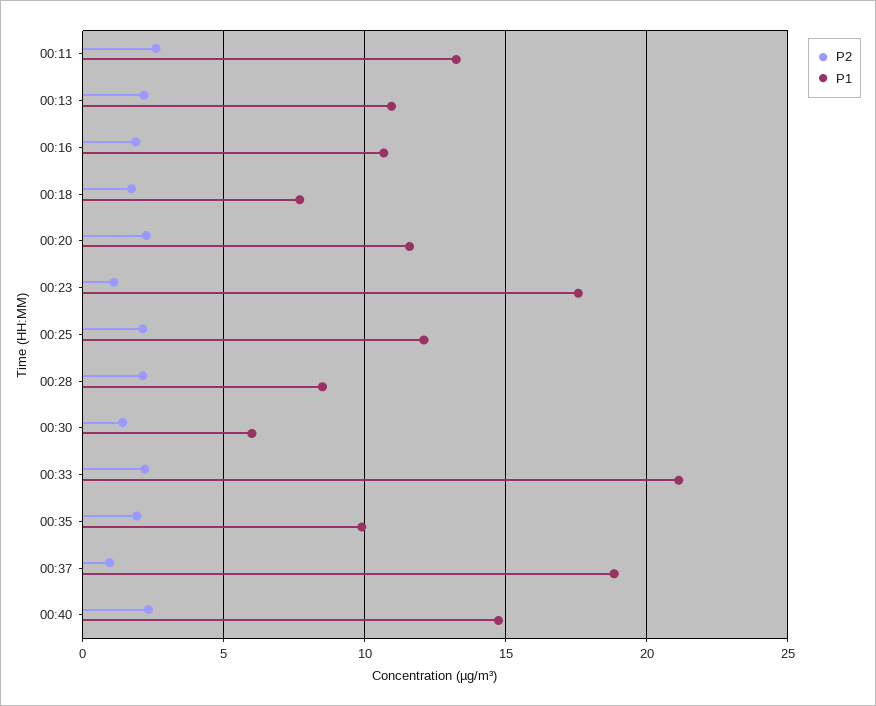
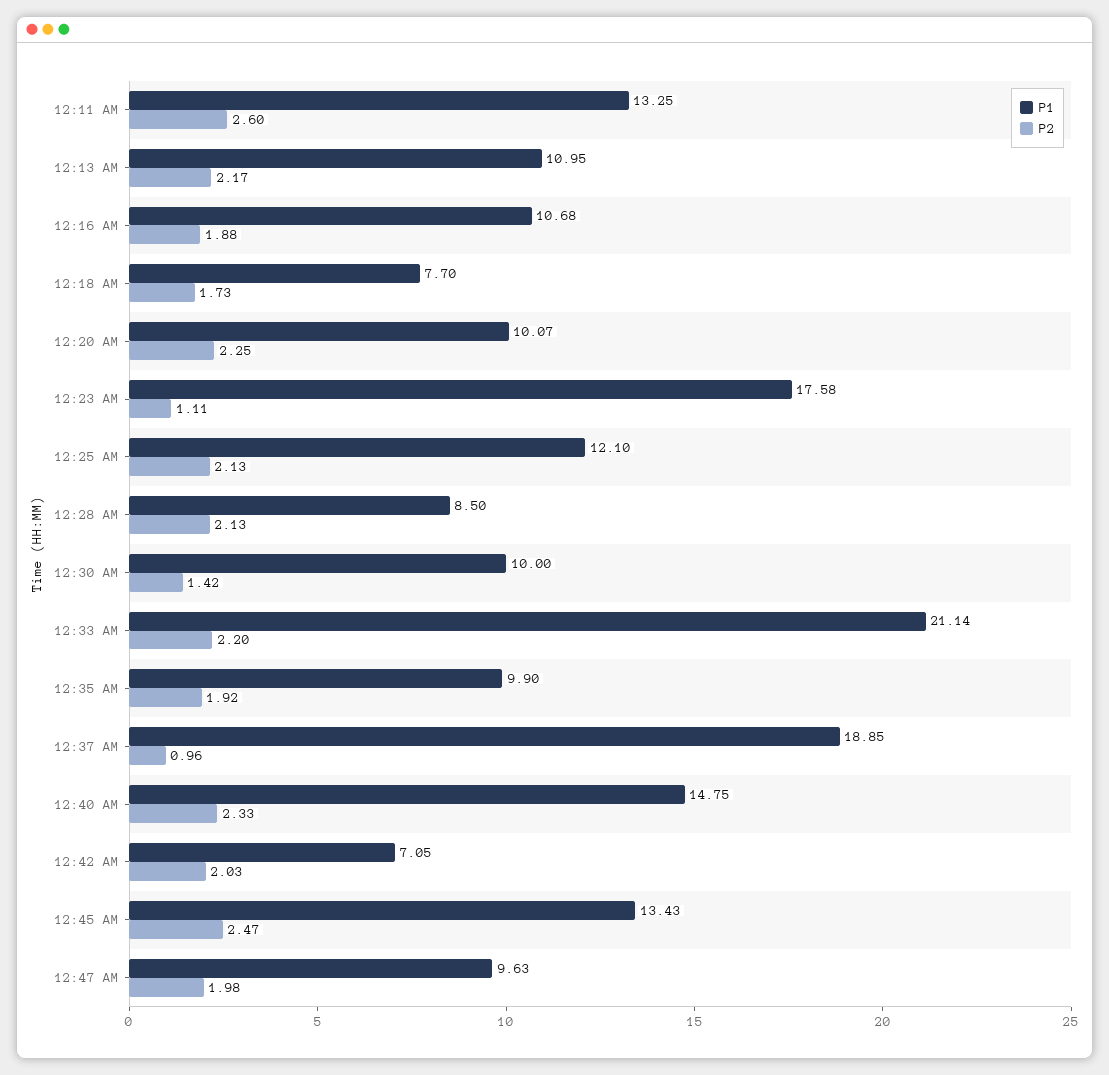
P1, 00:20: 11.5 -> 10.07
P1, 00:30: 6 -> 10
P1, 12:42 AM: none -> 7.05
P2, 12:42 AM: none -> 2.03
P1, 12:45 AM: none -> 13.43
P2, 12:45 AM: none -> 2.47
P1, 12:47 AM: none -> 9.63
P2, 12:47 AM: none -> 1.98

